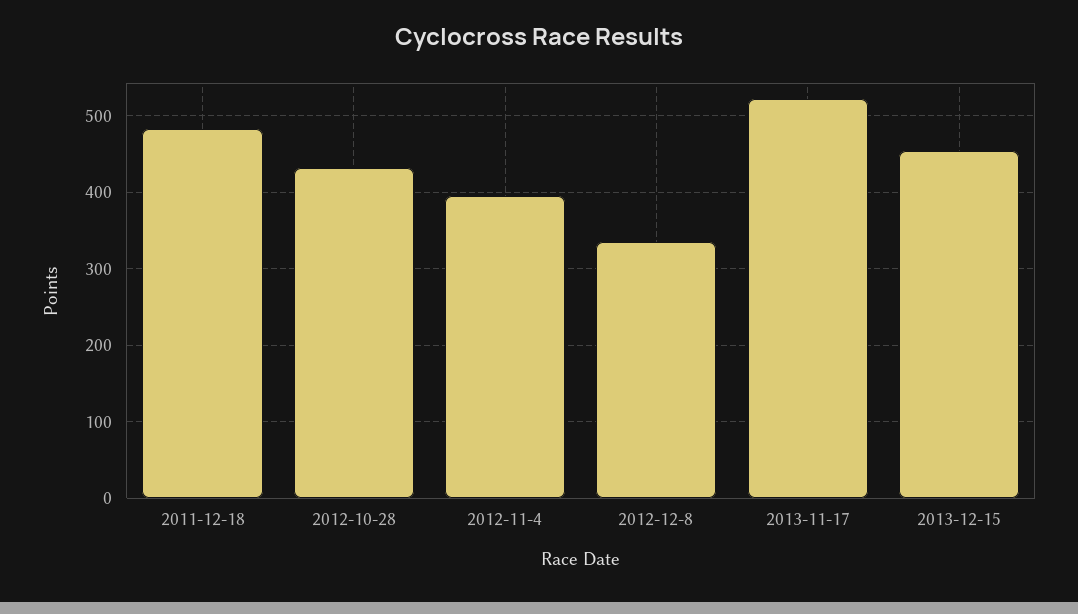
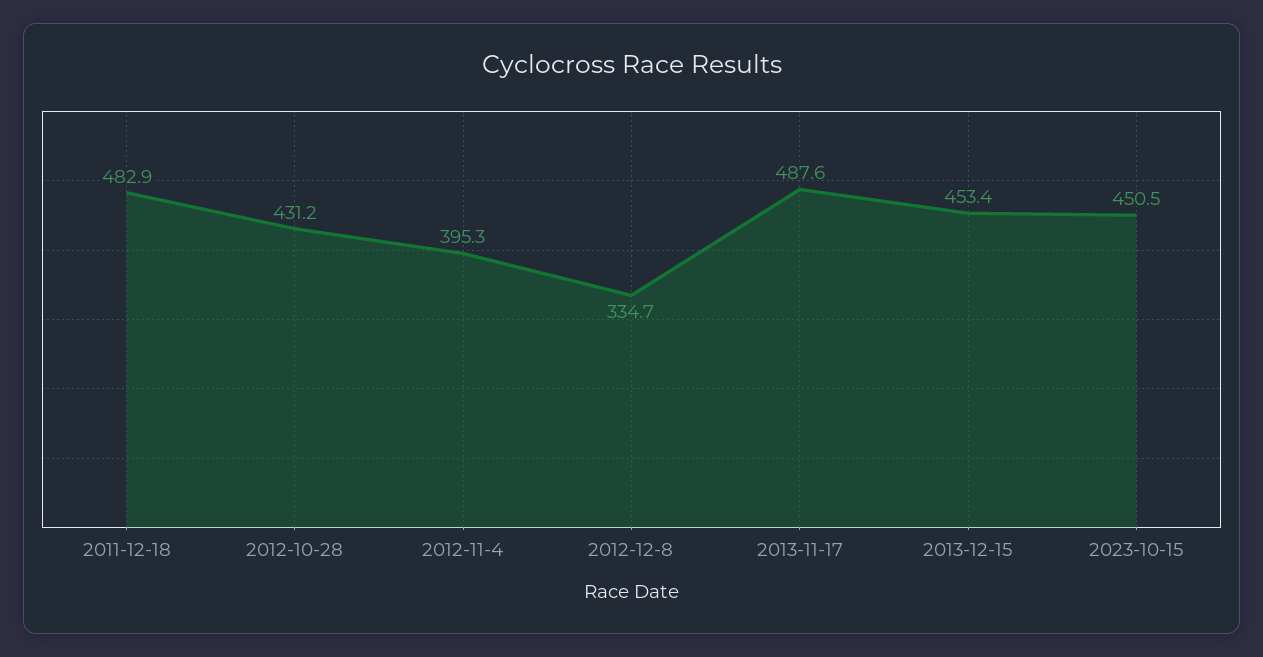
2013-11-17: 520 -> 487.6
2023-10-15: none -> 450.5

